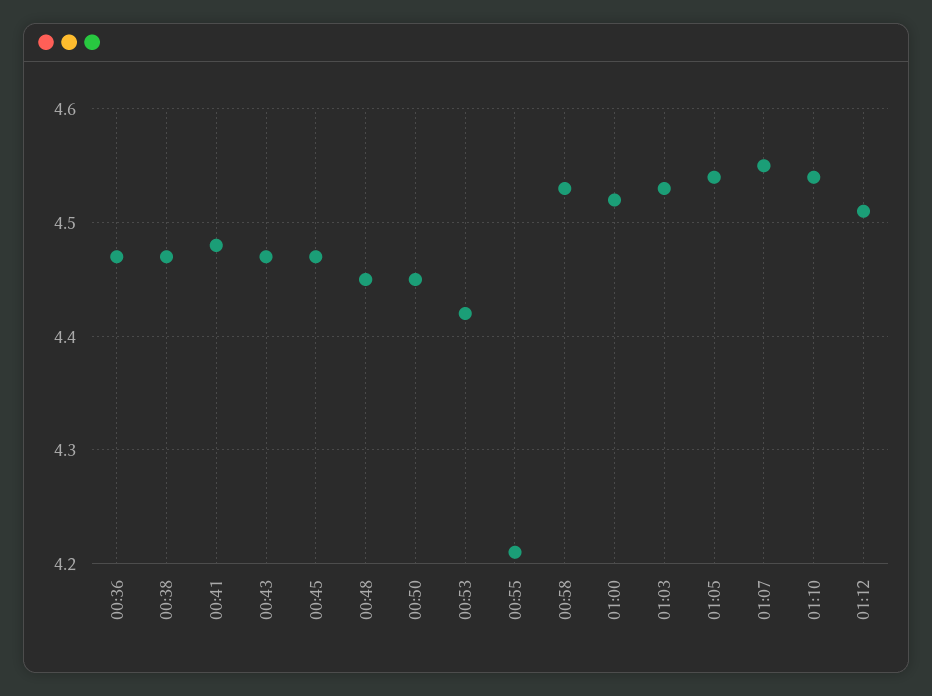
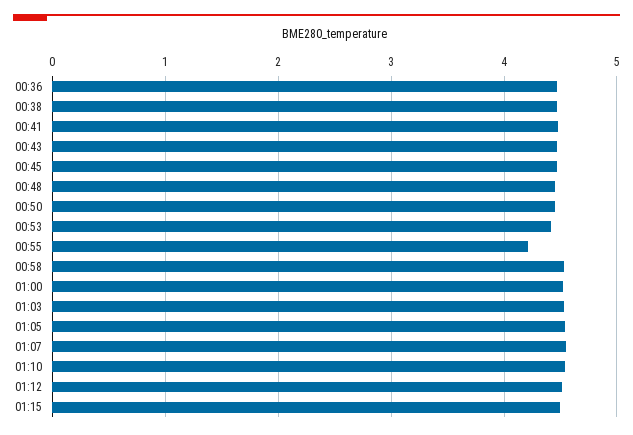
01:15: none -> 4.5

